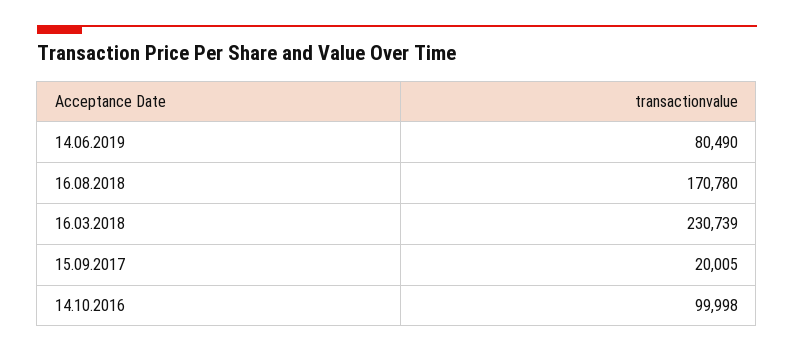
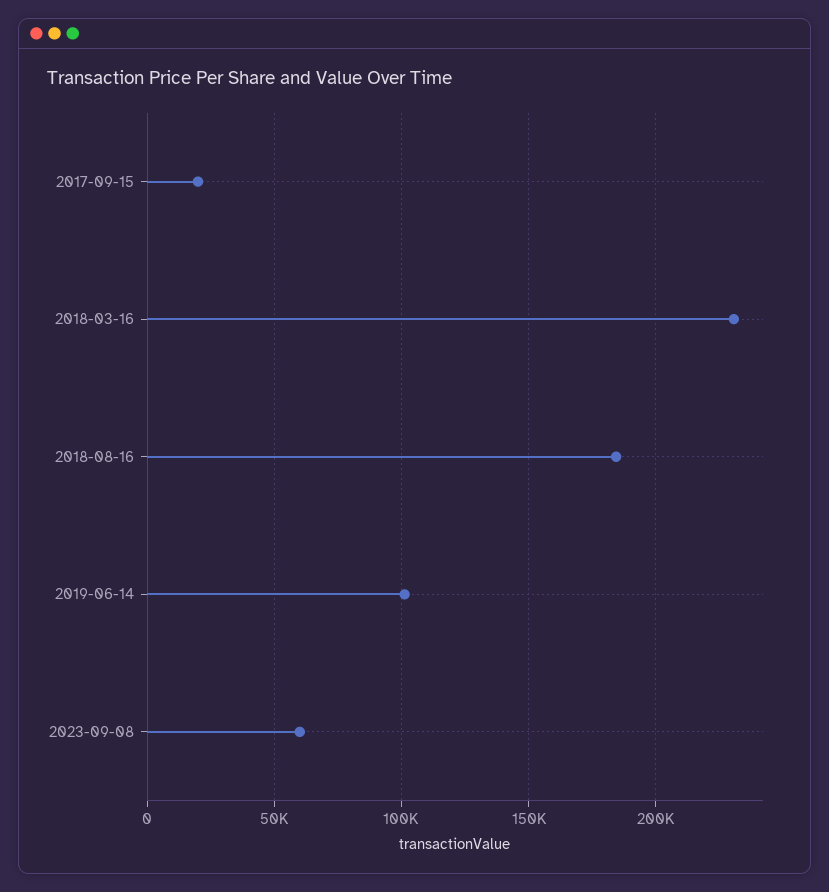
14.06.2019: 80490 -> 100000
16.08.2018: 170780 -> 185000
14.10.2016: 99998 -> none
2023-09-08: none -> 60000

